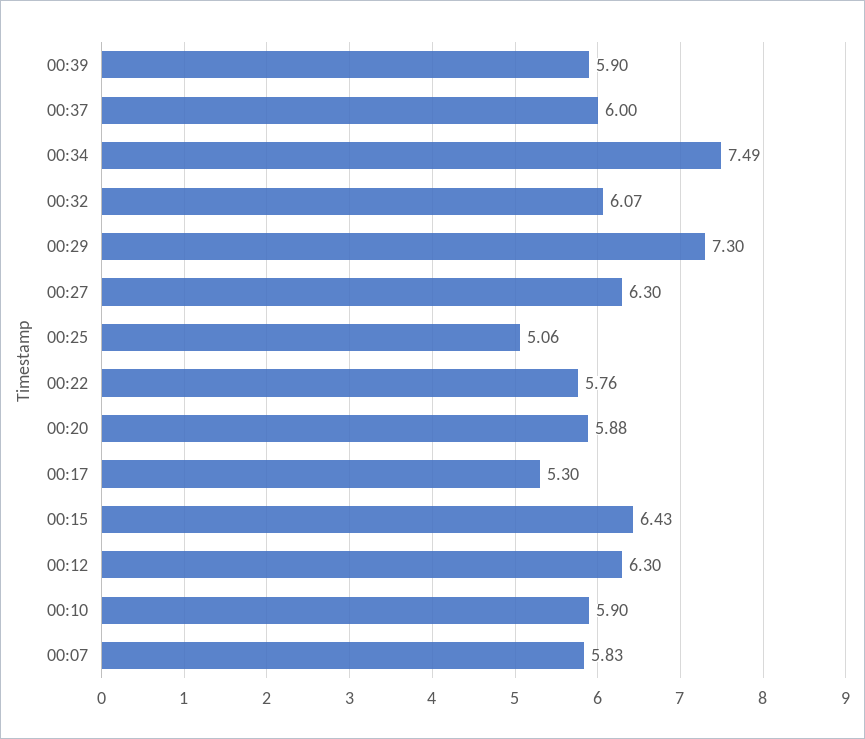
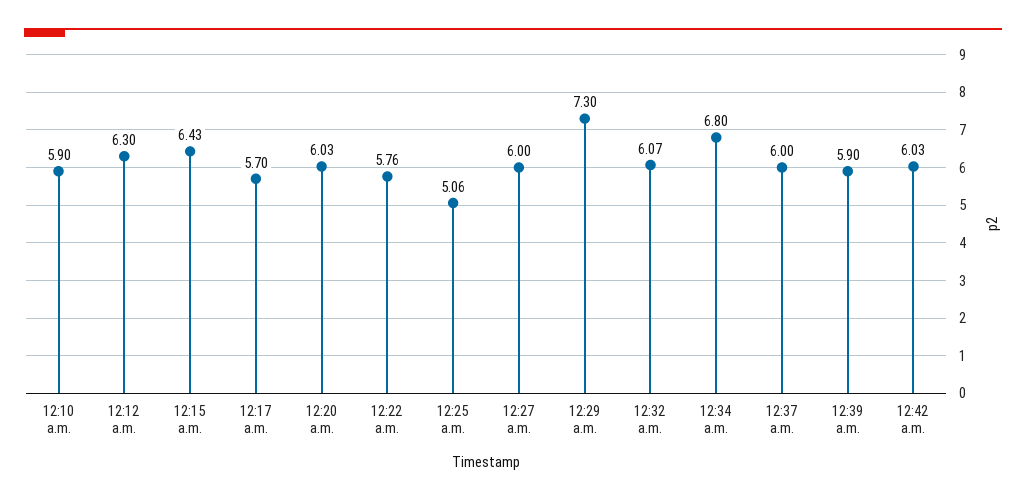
00:34: 7.49 -> 6.8
00:27: 6.3 -> 6
00:20: 5.88 -> 6.03
00:17: 5.3 -> 5.7
00:07: 5.83 -> none
12:42 a.m.: none -> 6.03

